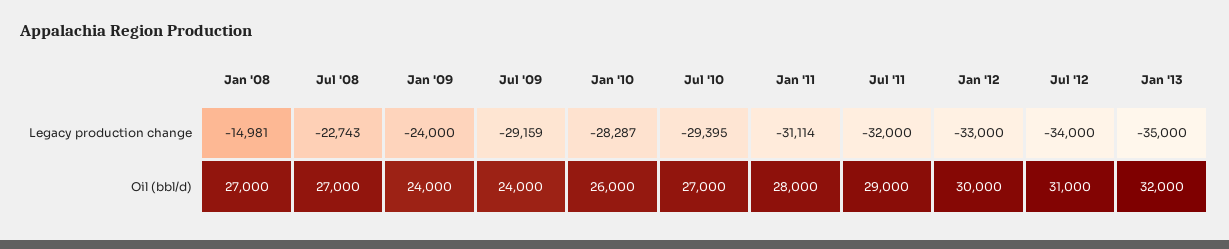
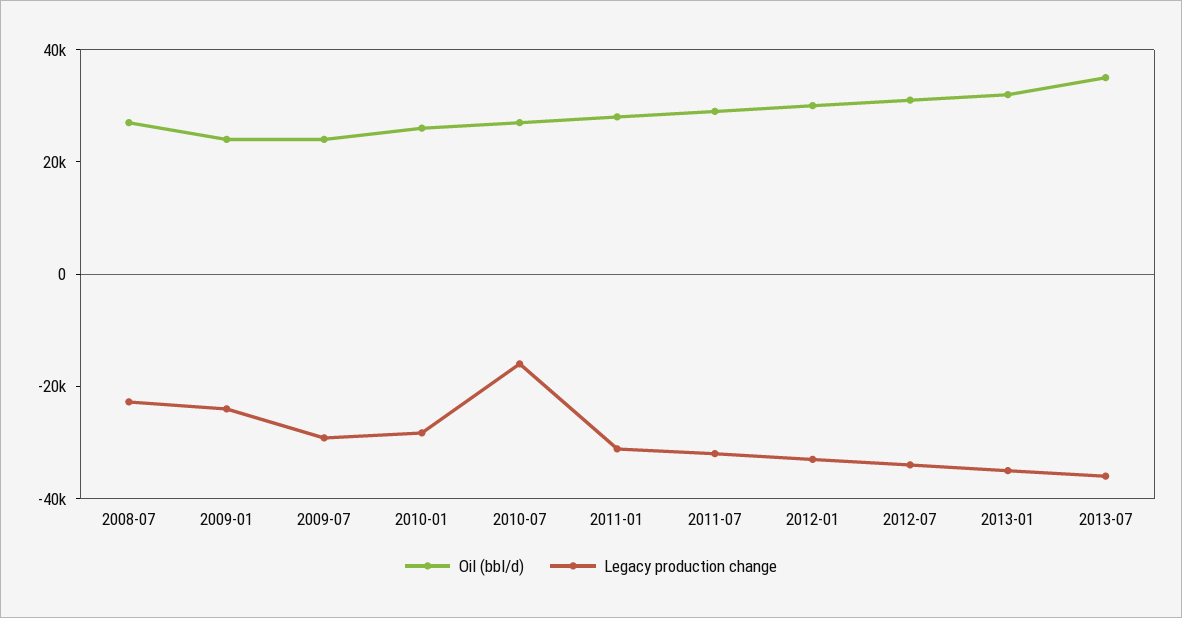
Legacy production change, Jan '08: -14981 -> none
Legacy production change, Jul '10: -29395 -> -15000
Oil (bbl/d), Jan '08: 27000 -> none
Oil (bbl/d), 2013-07: none -> 35000
Legacy production change, 2013-07: none -> -35000

